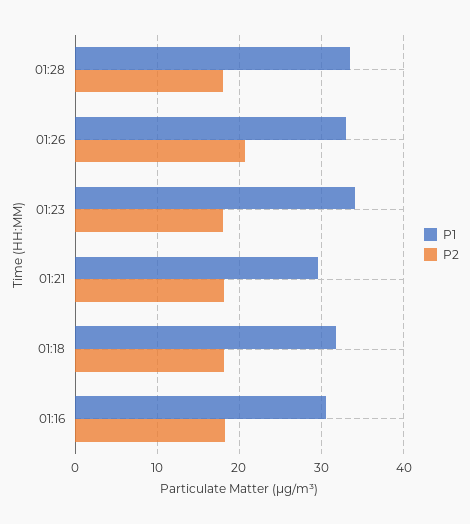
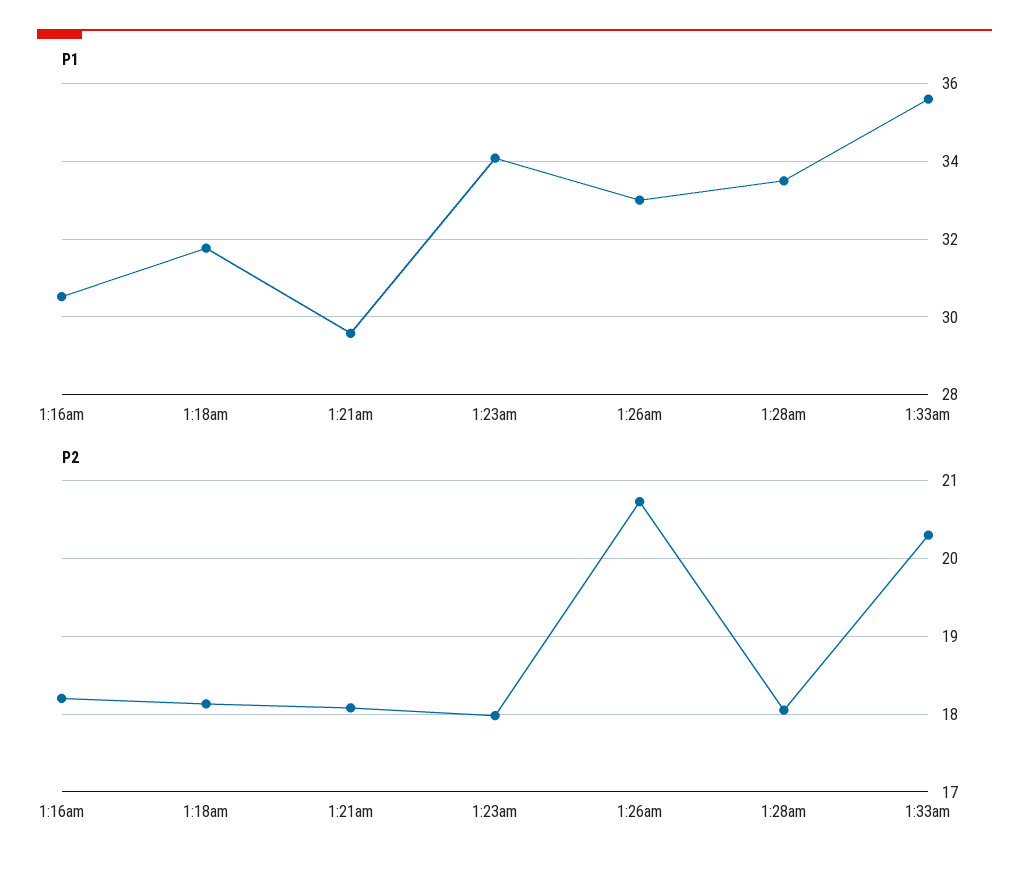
P1, 1:33am: none -> 35.6
P2, 1:33am: none -> 20.3

